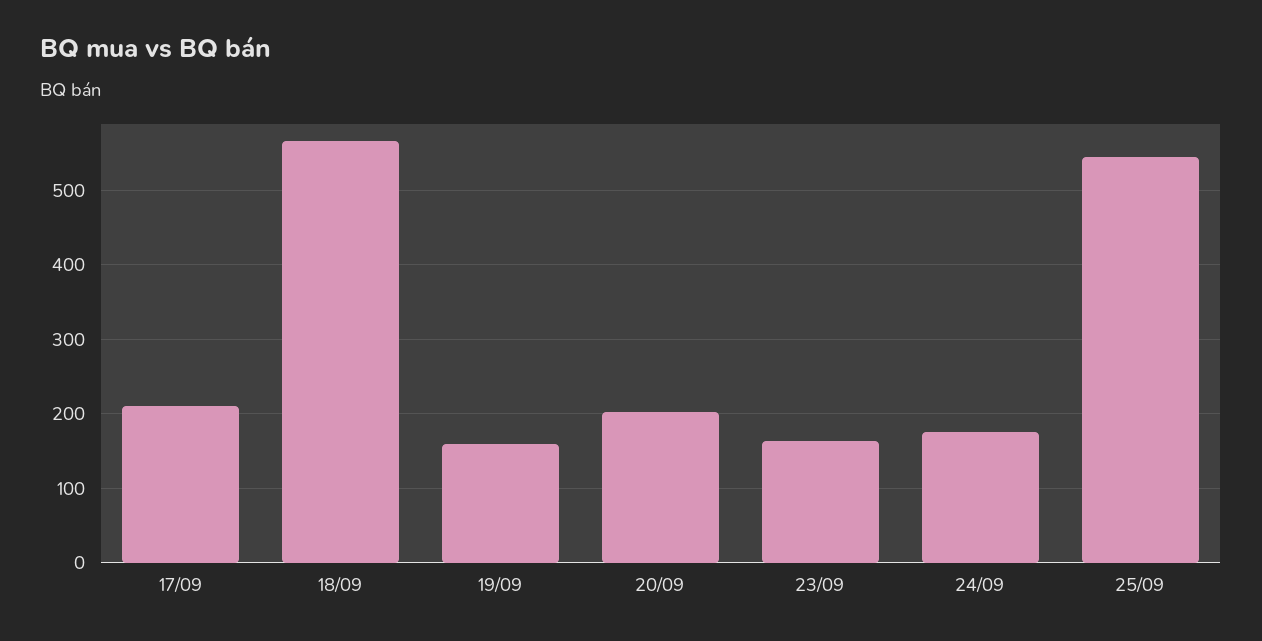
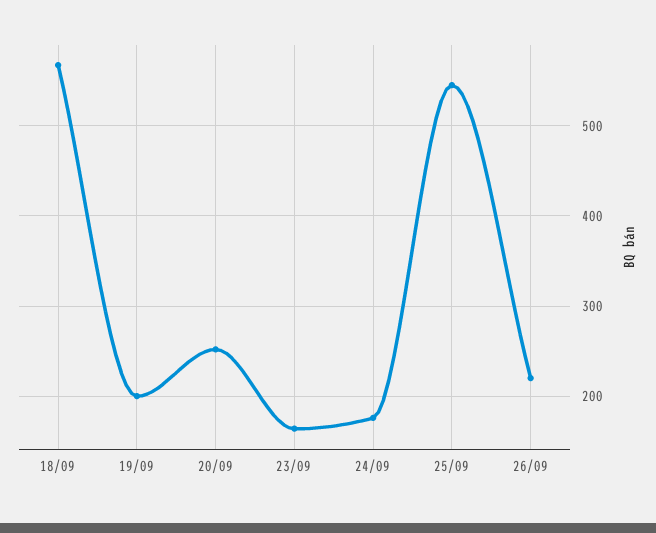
17/09: 210 -> none
19/09: 160 -> 200
20/09: 200 -> 250
26/09: none -> 220

